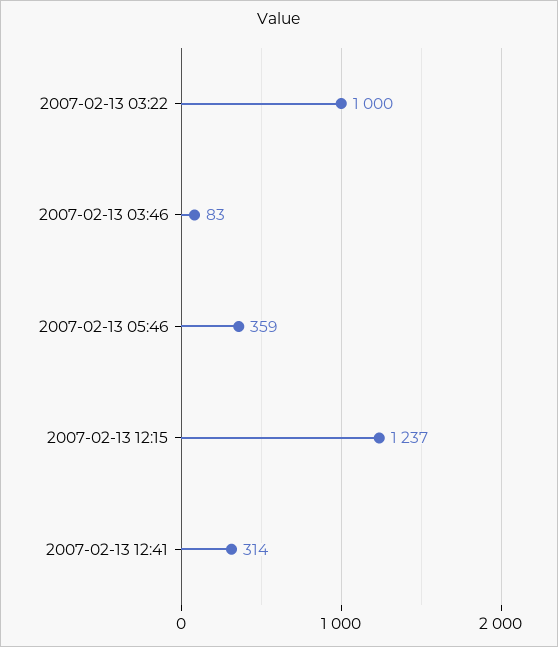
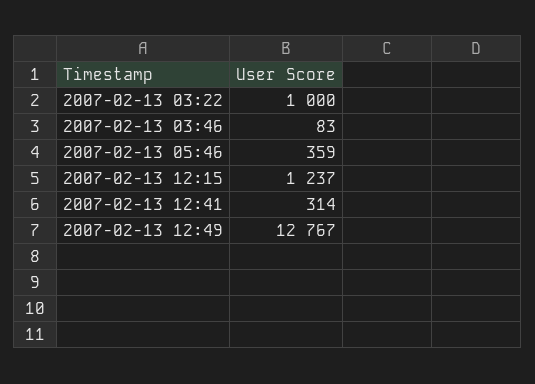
2007-02-13 12:49: none -> 12767

